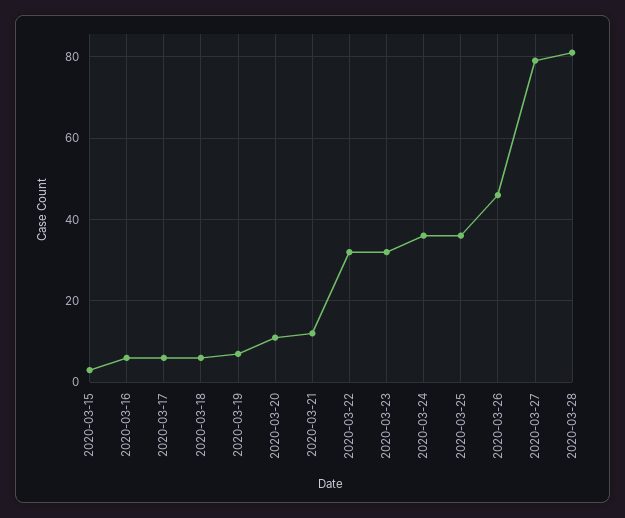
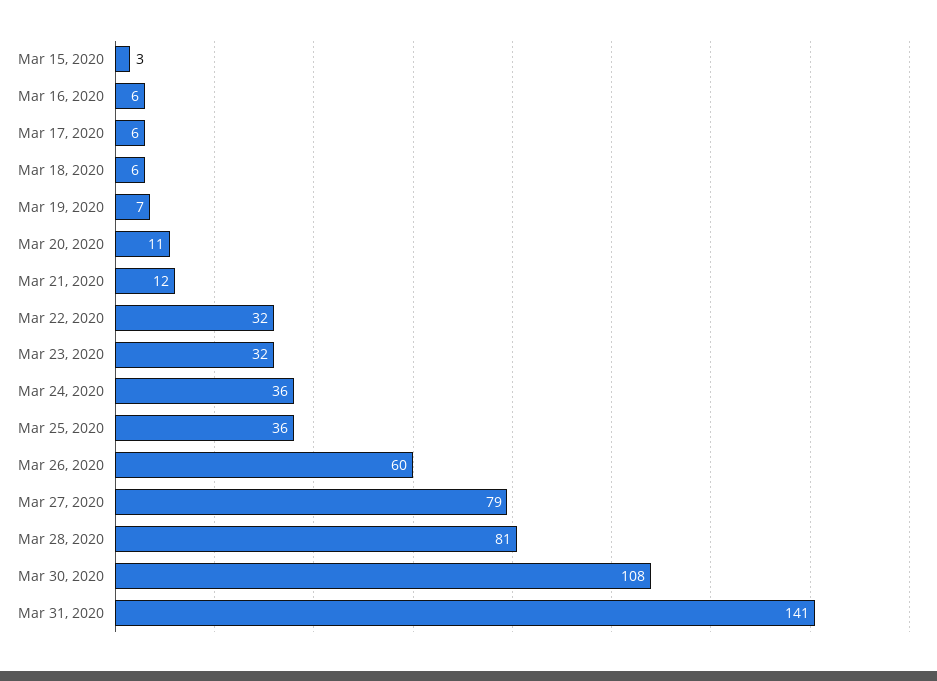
2020-03-26: 45 -> 60
Mar 30, 2020: none -> 108
Mar 31, 2020: none -> 141

